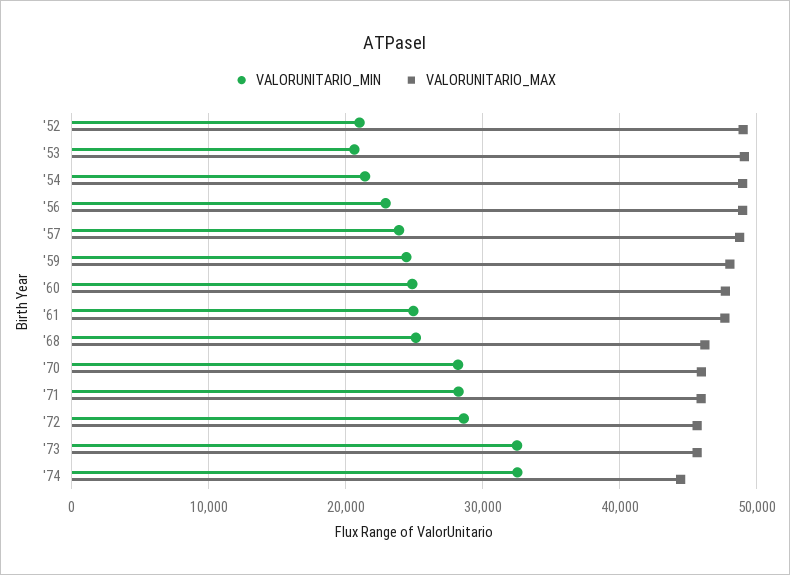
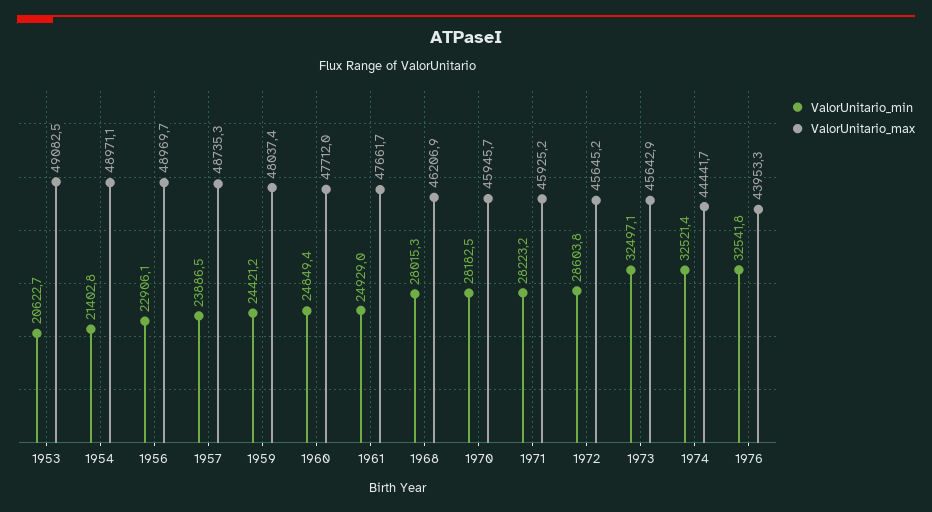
VALORUNITARIO_MIN, '52: 21000 -> none
VALORUNITARIO_MAX, '52: 49000 -> none
VALORUNITARIO_MIN, '68: 25000 -> 28015.3
VALORUNITARIO_MIN, 1976: none -> 32541.8
VALORUNITARIO_MAX, 1976: none -> 43953.3

